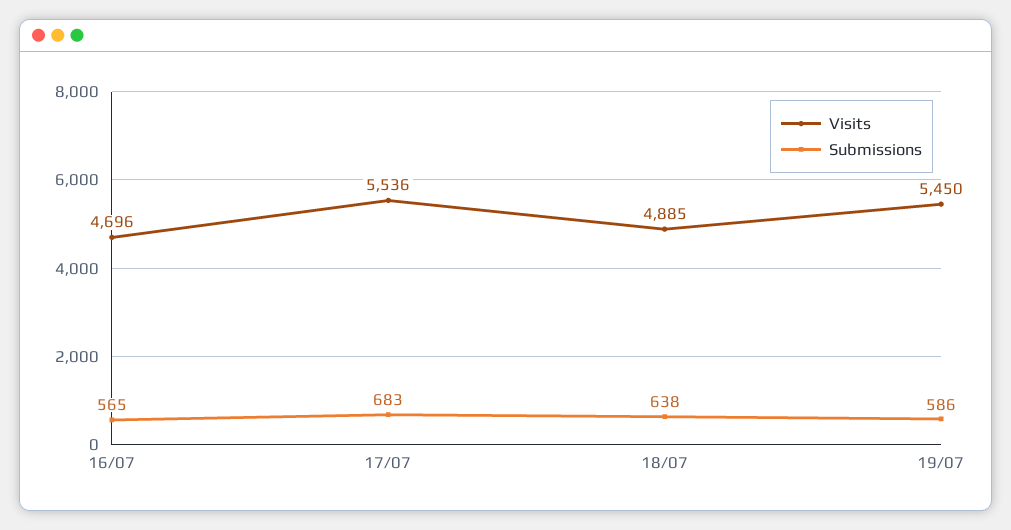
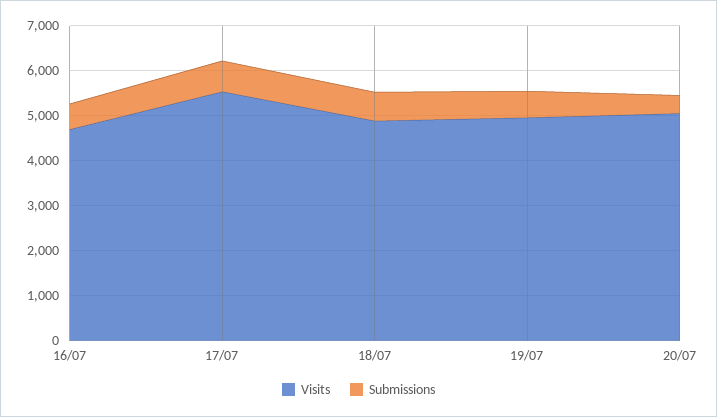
Visits, 19/07: 5450 -> 5000
Visits, 20/07: none -> 5000
Submissions, 20/07: none -> 400

